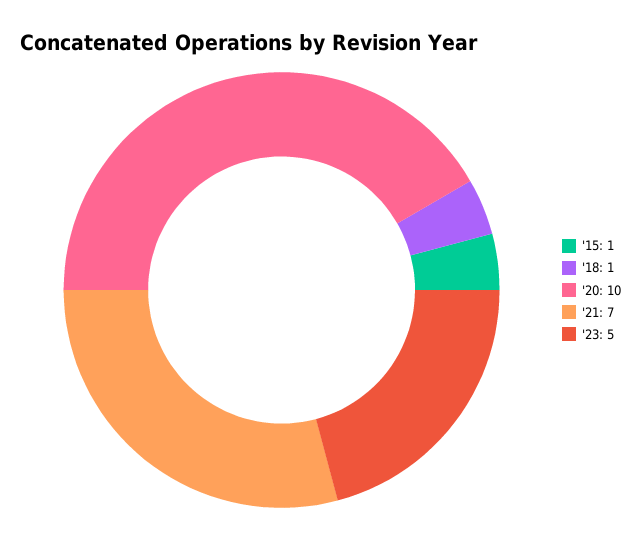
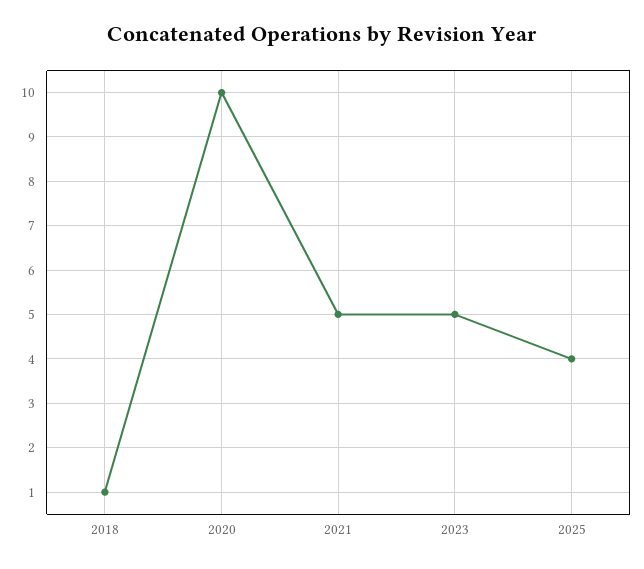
'15: 1 -> none
'21: 7 -> 5
2025: none -> 4

